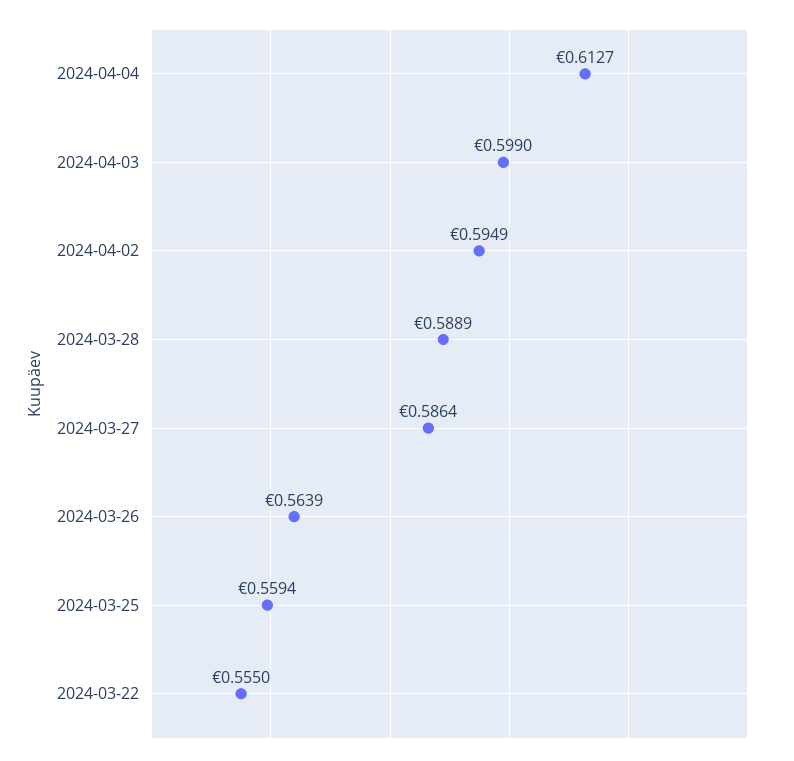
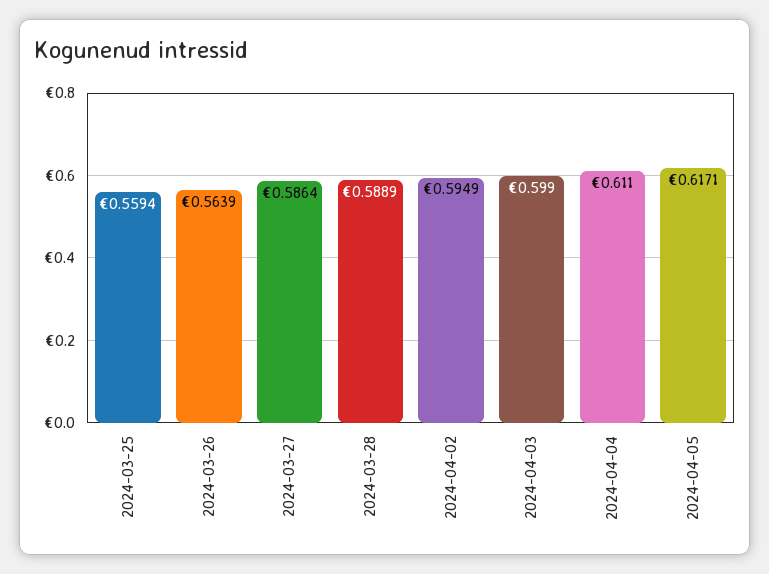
2024-04-04: 0.6127 -> 0.611
2024-03-22: 0.555 -> none
2024-04-05: none -> 0.6171

